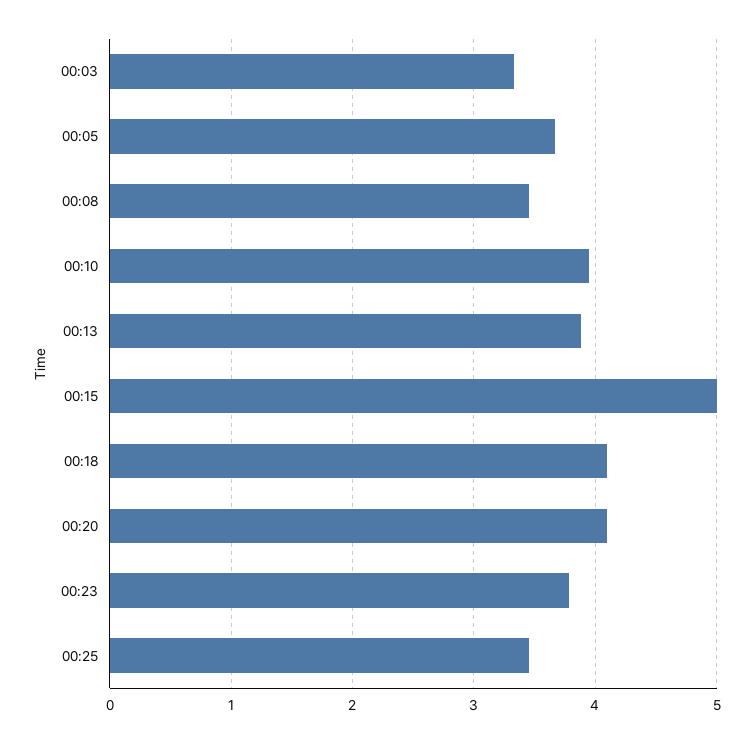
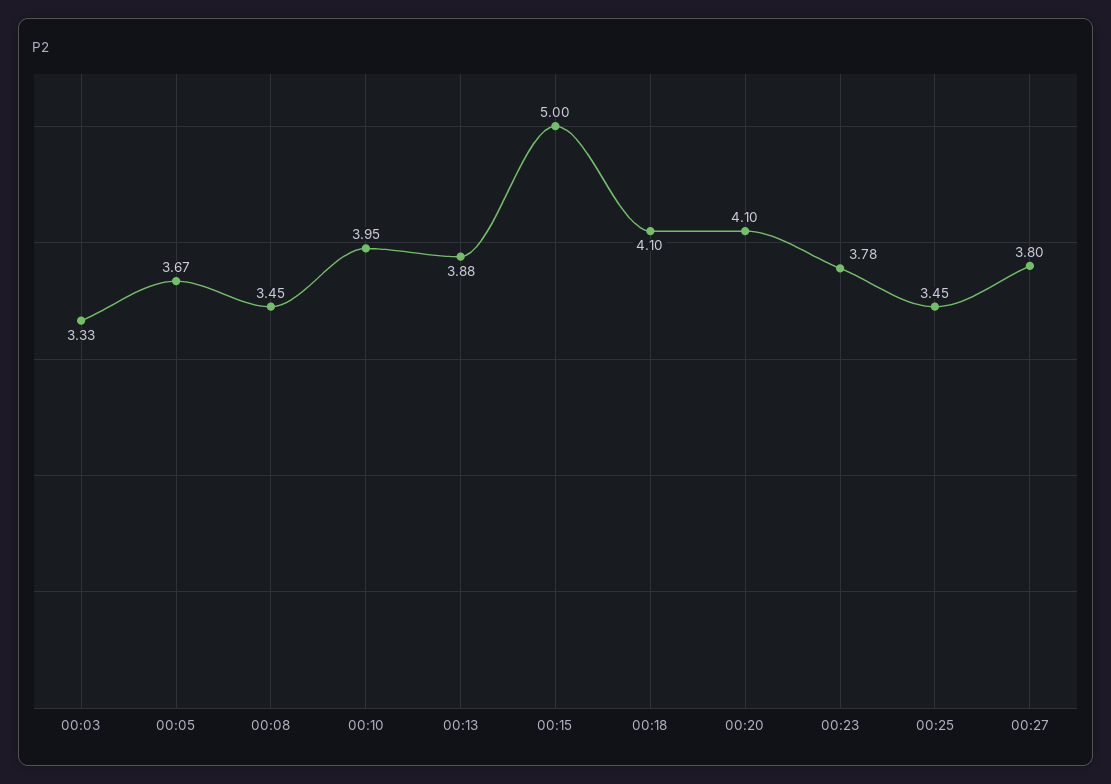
00:27: none -> 3.8

